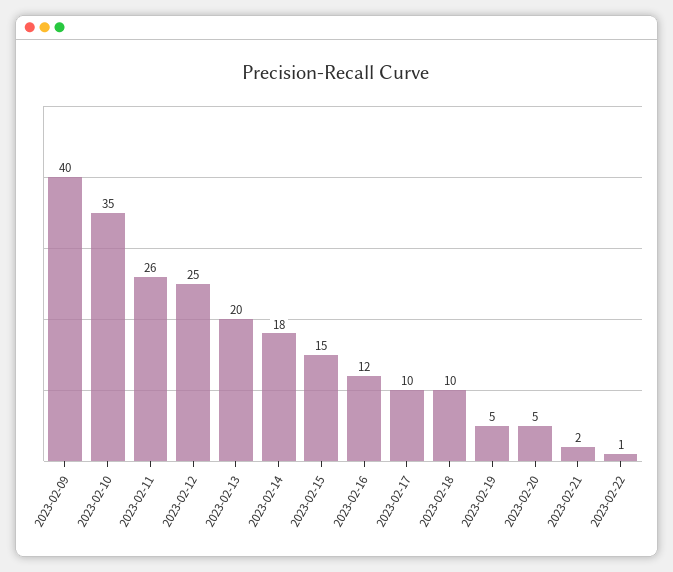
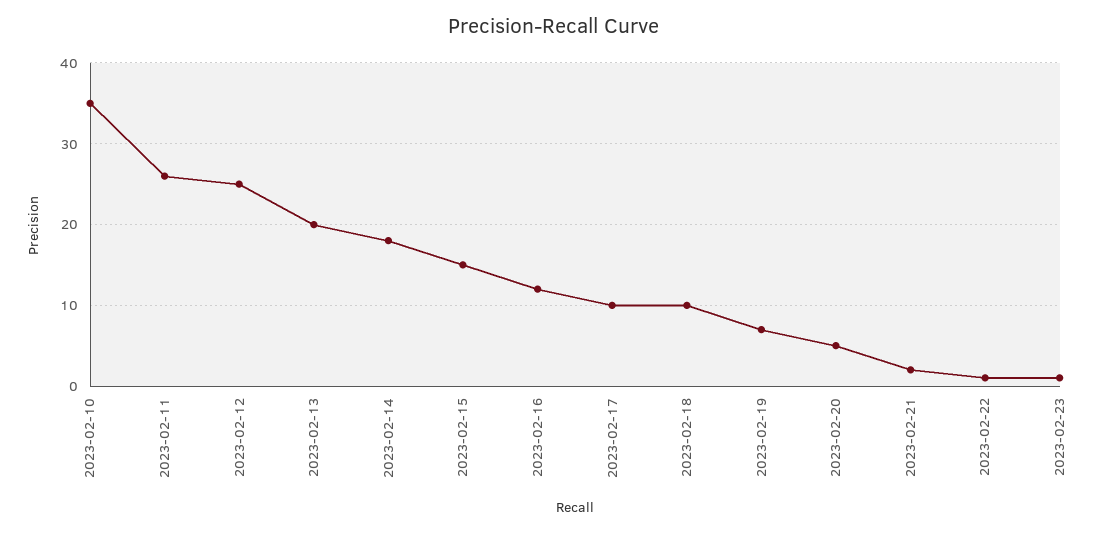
2023-02-09: 40 -> none
2023-02-19: 5 -> 7
2023-02-23: none -> 1

